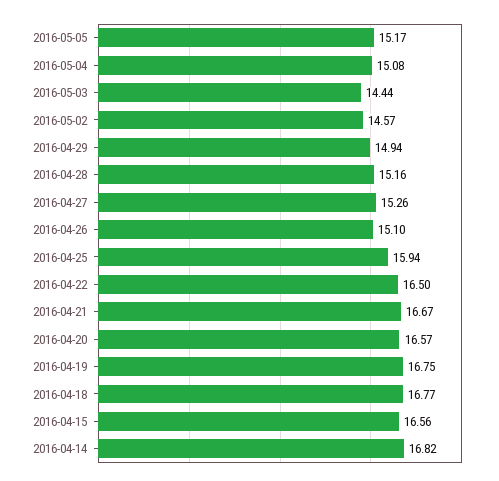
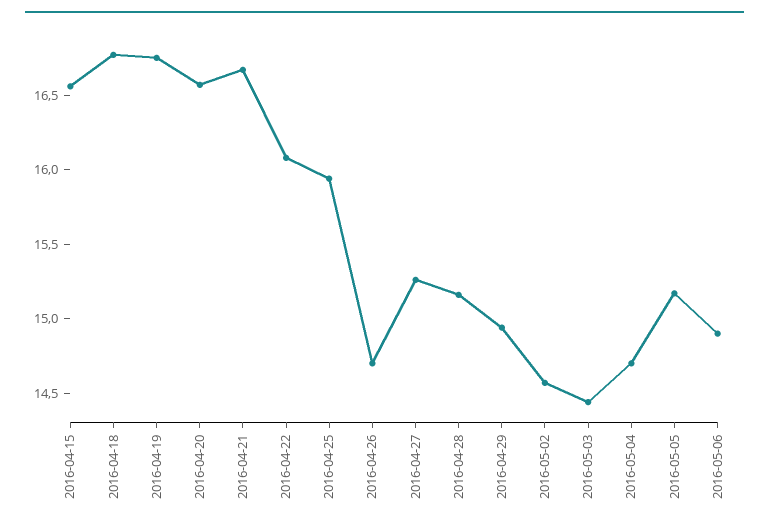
2016-05-04: 15.08 -> 14.7
2016-04-26: 15.1 -> 14.7
2016-04-22: 16.5 -> 16.1
2016-04-14: 16.82 -> none
2016-05-06: none -> 14.9

